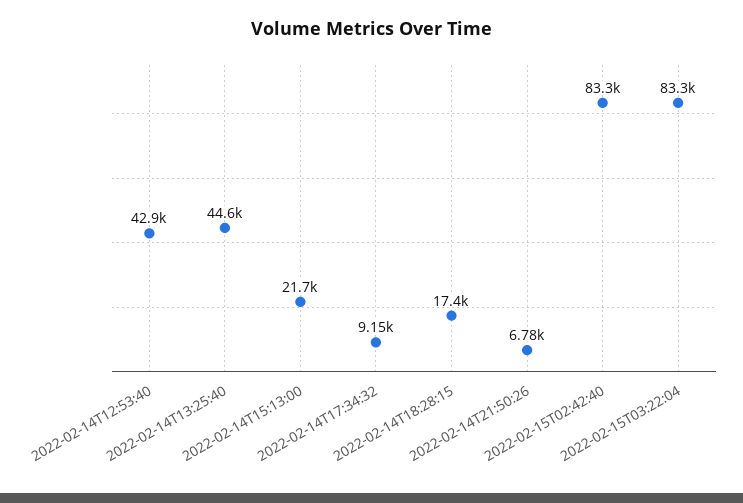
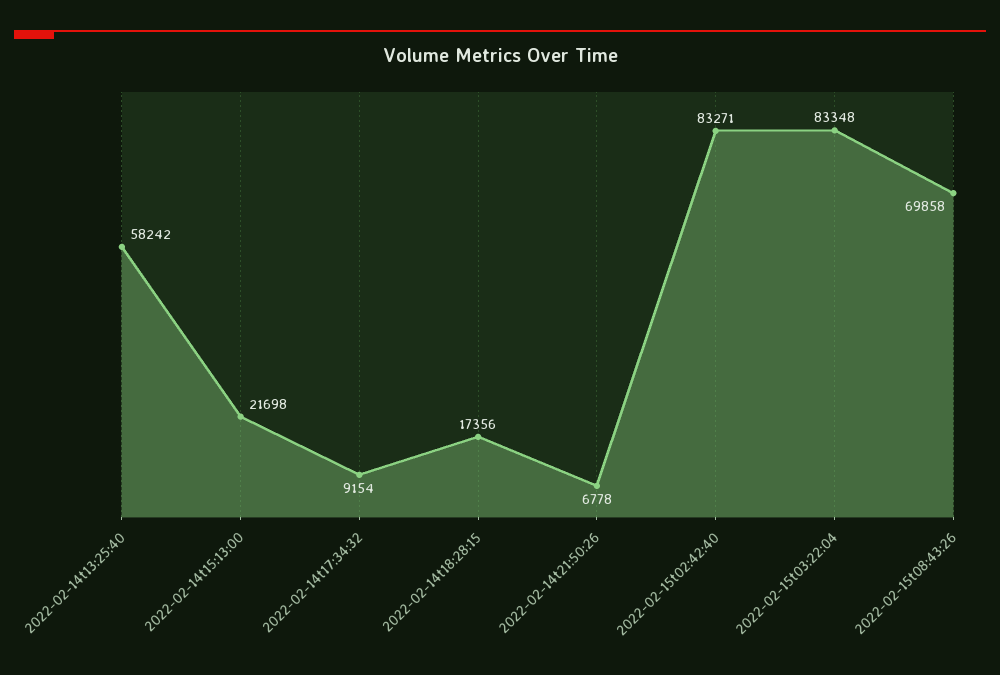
2022-02-14T12:53:40: 42900 -> none
2022-02-14T13:25:40: 44600 -> 58242
2022-02-15t08:43:26: none -> 69858

